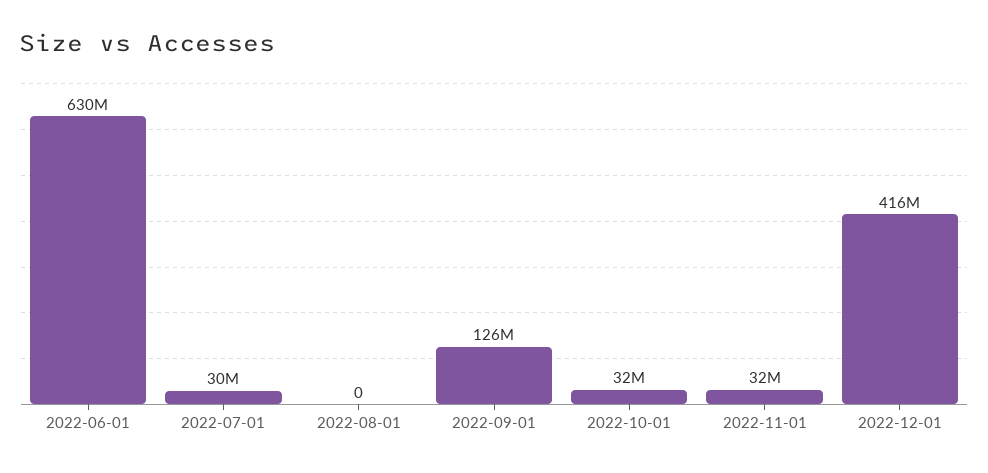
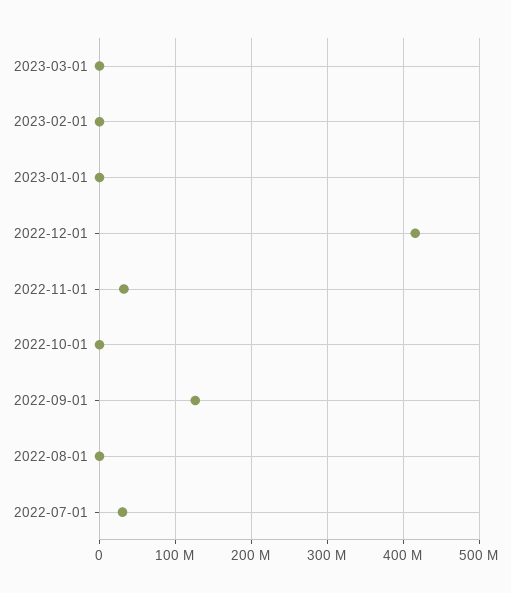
2022-06-01: 630000000 -> none
2022-10-01: 32000000 -> 0
2023-03-01: none -> 0
2023-02-01: none -> 0
2023-01-01: none -> 0

